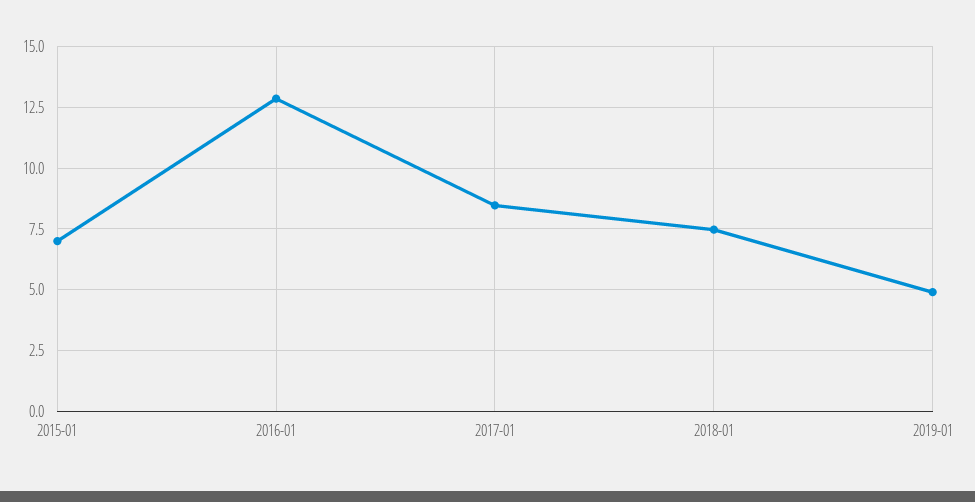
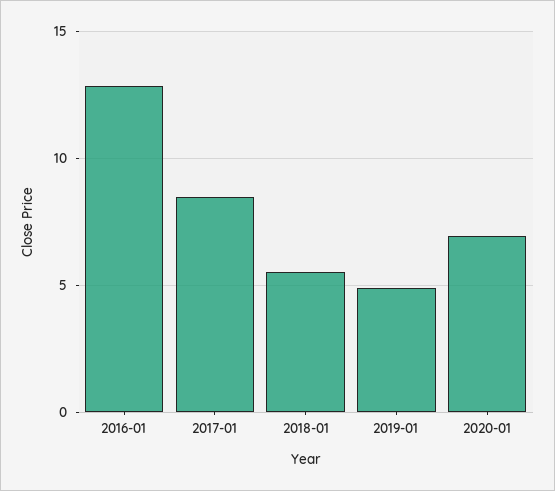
2015-01: 7 -> none
2018-01: 7.5 -> 5.5
2020-01: none -> 7

